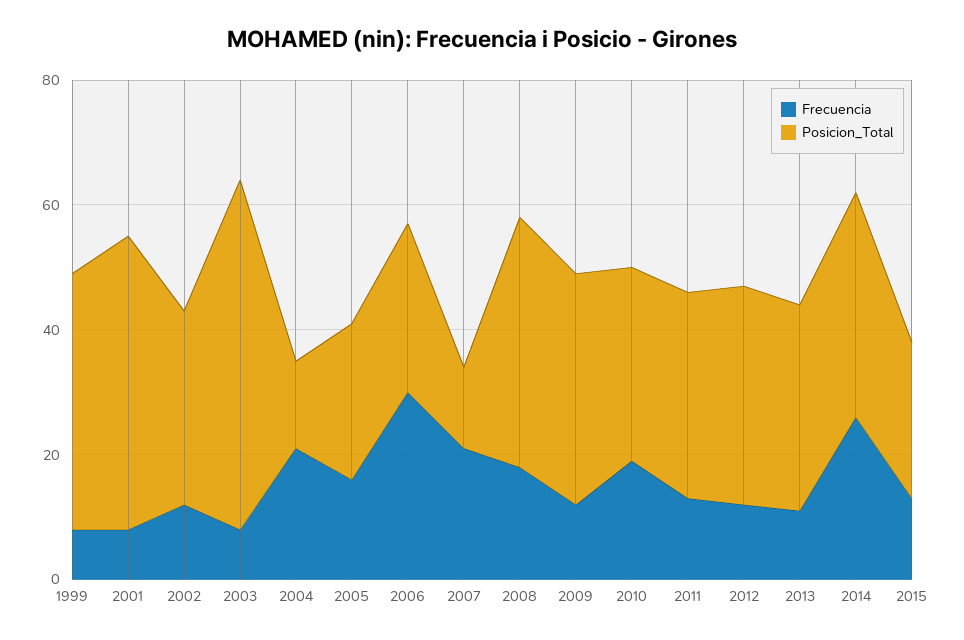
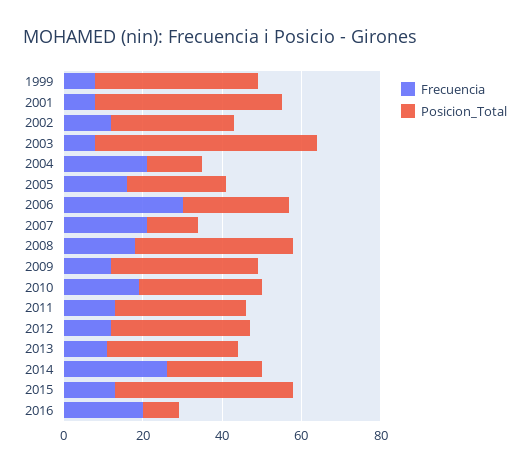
Posicion_Total, 2014: 35 -> 25
Posicion_Total, 2015: 25 -> 45
Frecuencia, 2016: none -> 20
Posicion_Total, 2016: none -> 10

